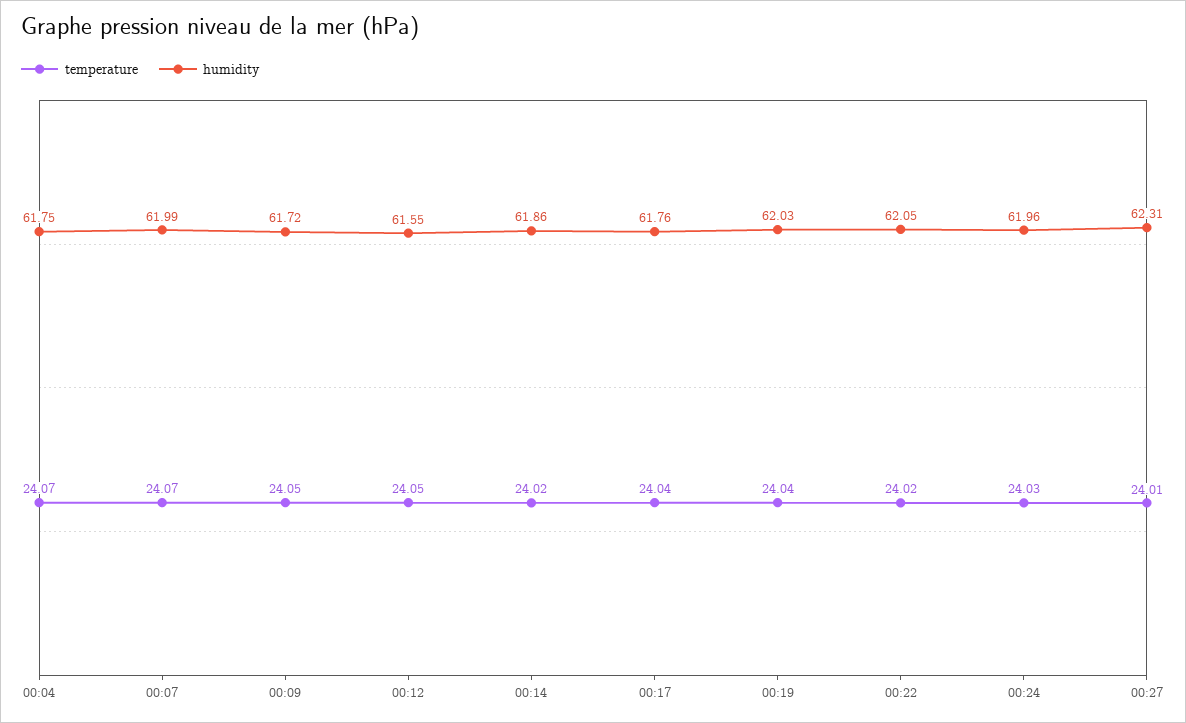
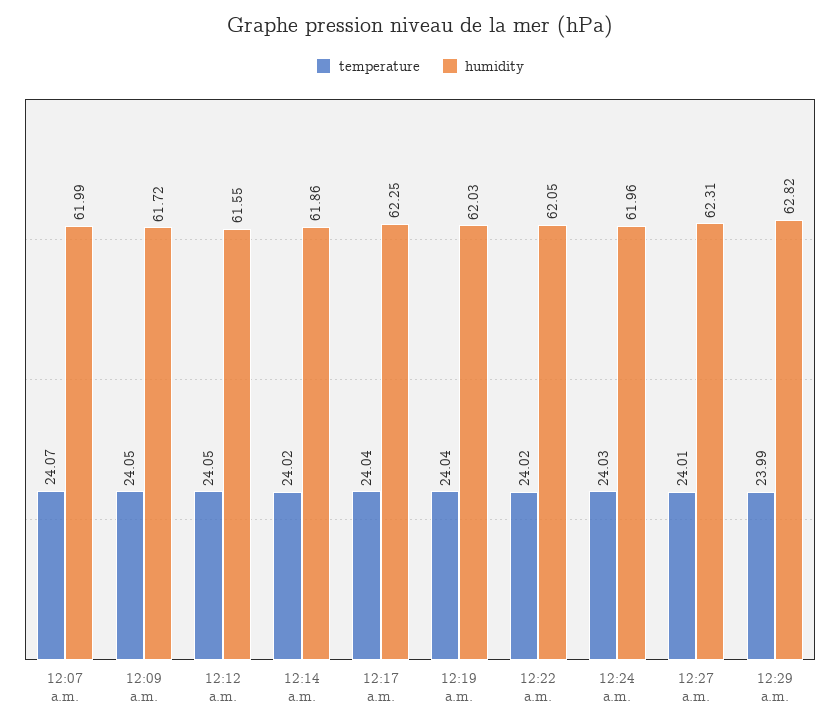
temperature, 00:04: 24.07 -> none
humidity, 00:04: 61.75 -> none
humidity, 00:17: 61.76 -> 62.25
temperature, 12:29 a.m.: none -> 23.99
humidity, 12:29 a.m.: none -> 62.82

